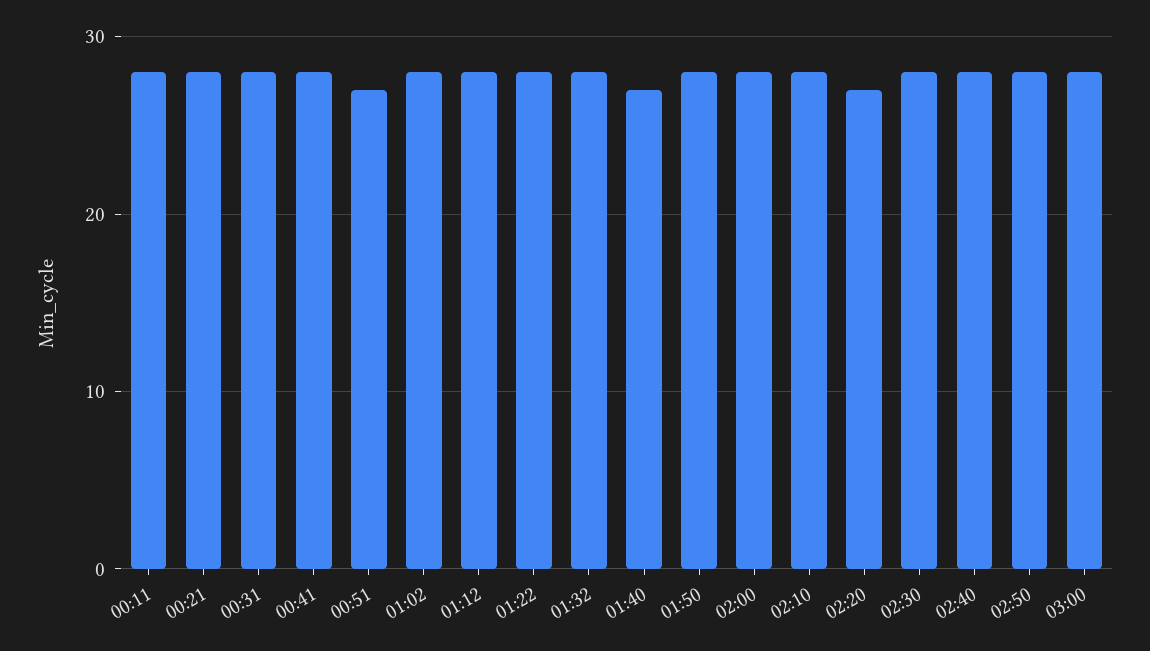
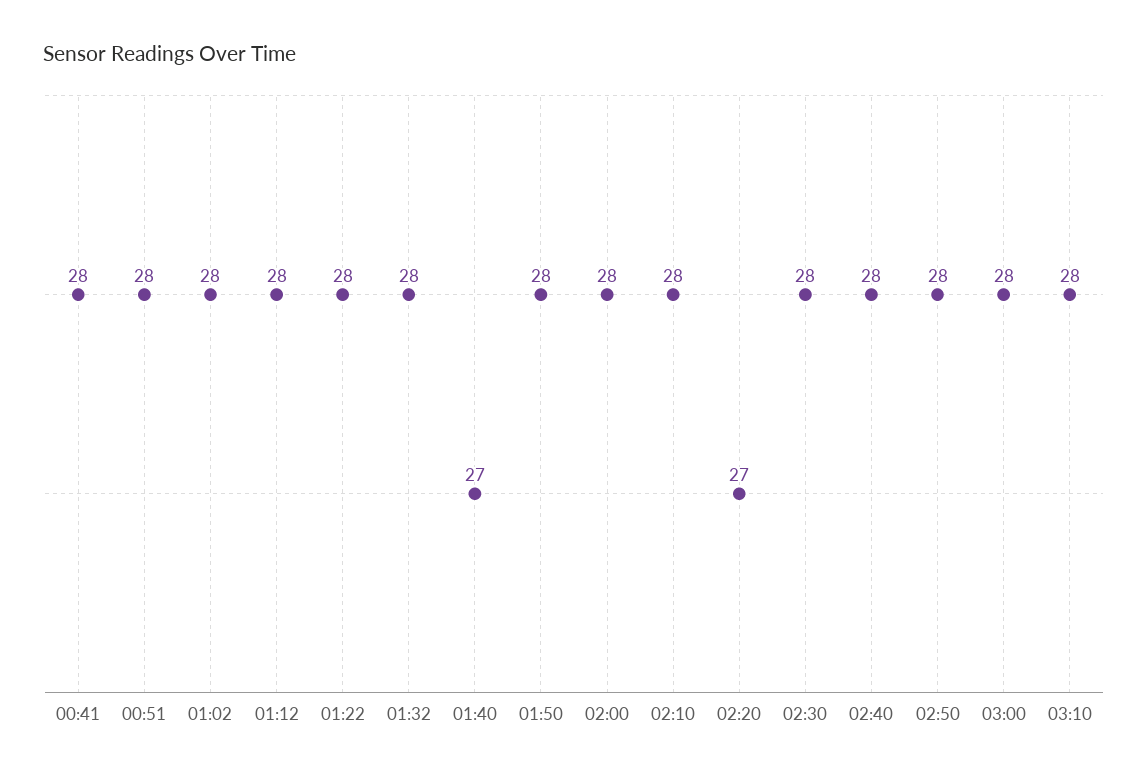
00:11: 28 -> none
00:21: 28 -> none
00:31: 28 -> none
00:51: 27 -> 28
03:10: none -> 28

